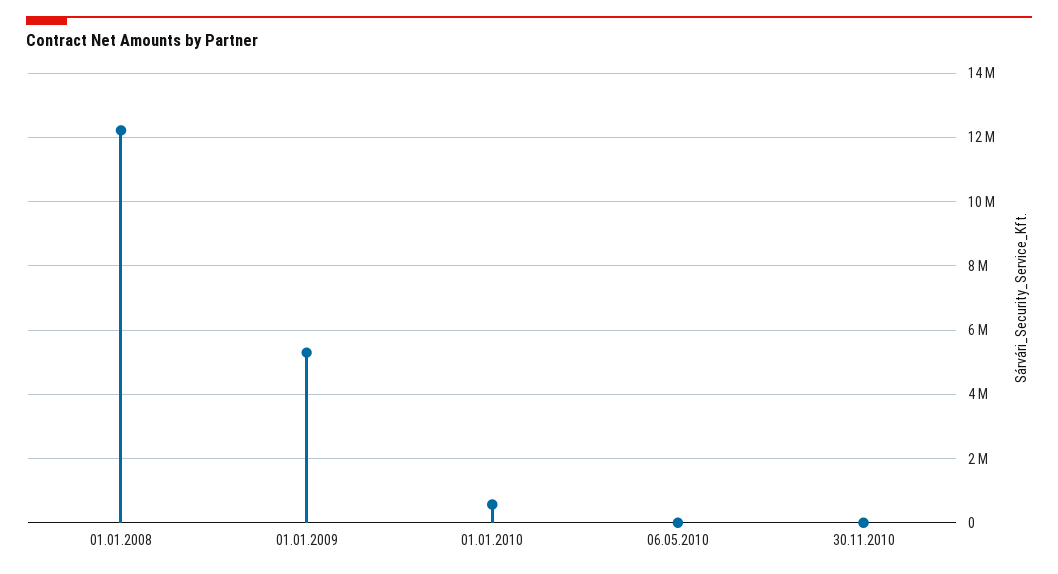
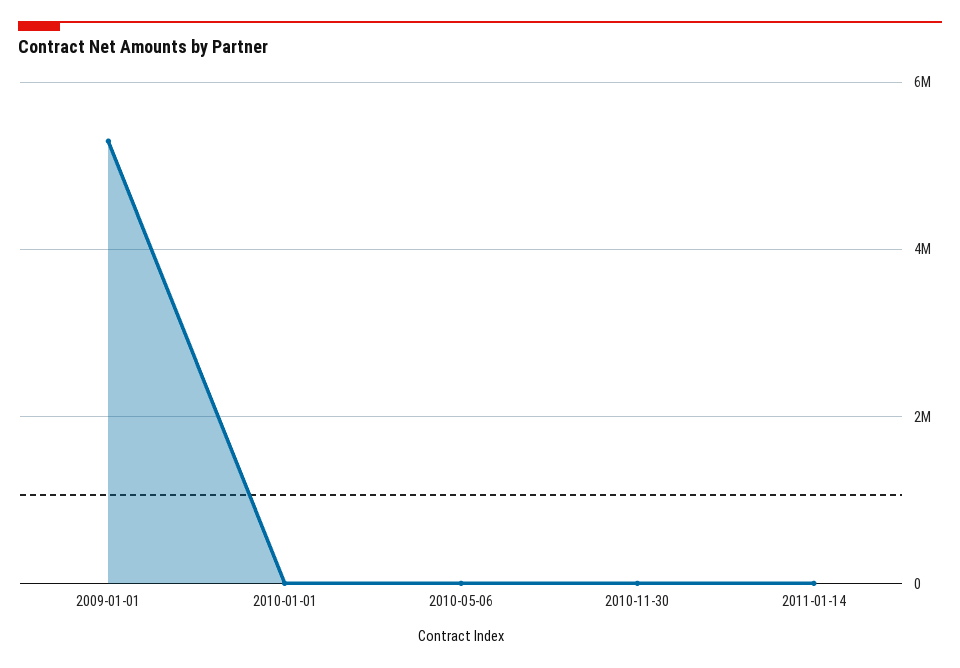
01.01.2008: 12200000 -> none
01.01.2010: 600000 -> 0
2011-01-14: none -> 0

